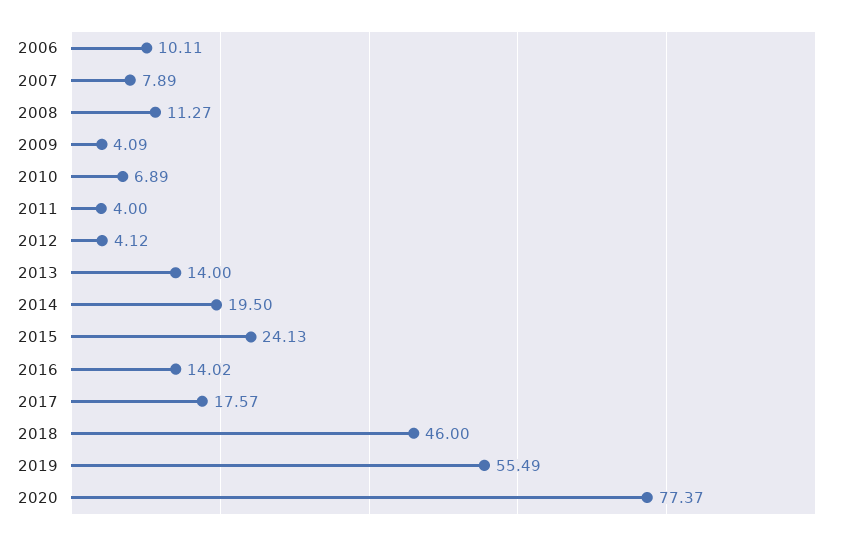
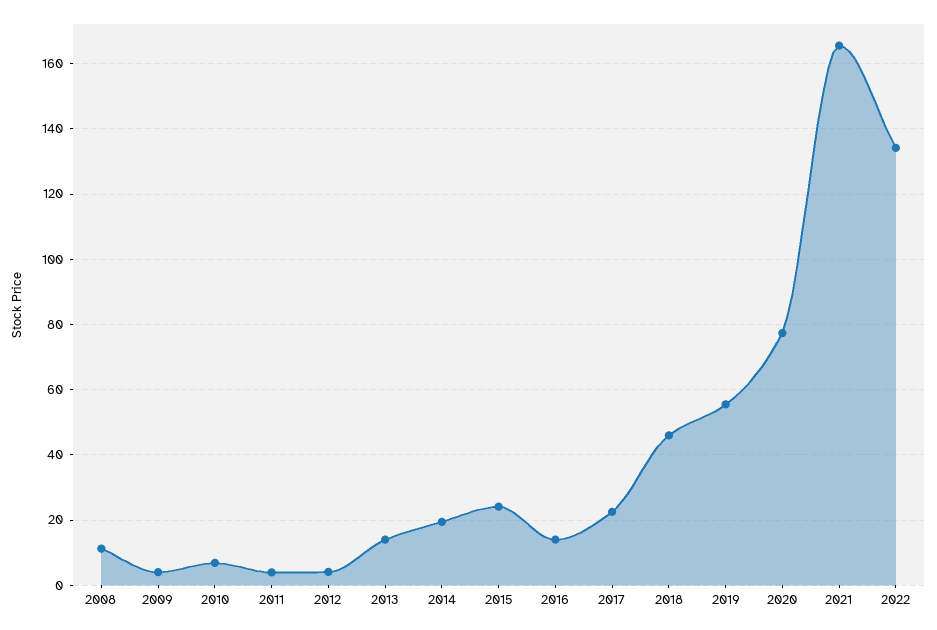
2006: 10.11 -> none
2007: 7.89 -> none
2017: 17.57 -> 22
2021: none -> 166
2022: none -> 134

